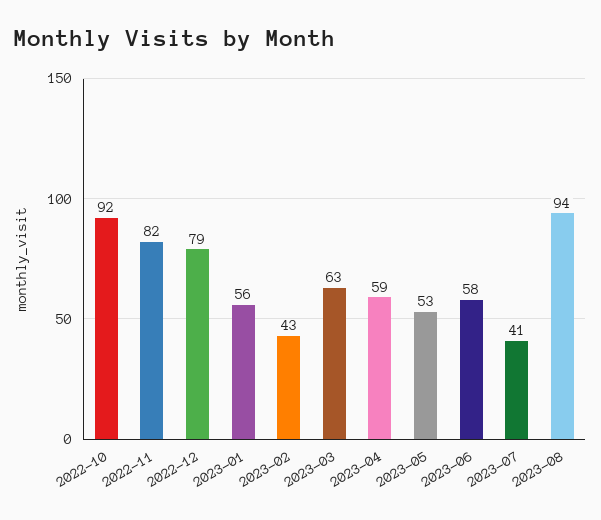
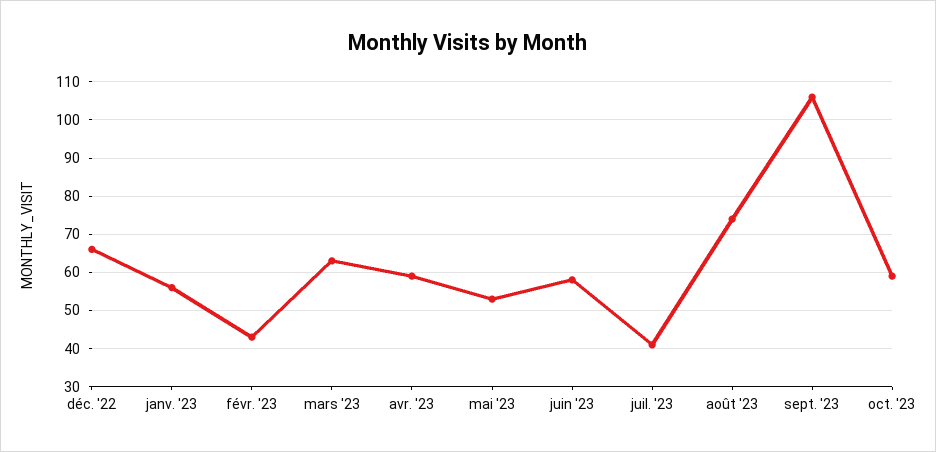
2022-10: 92 -> none
2022-11: 82 -> none
2022-12: 79 -> 65
2023-08: 94 -> 75
sept. '23: none -> 105
oct. '23: none -> 60

